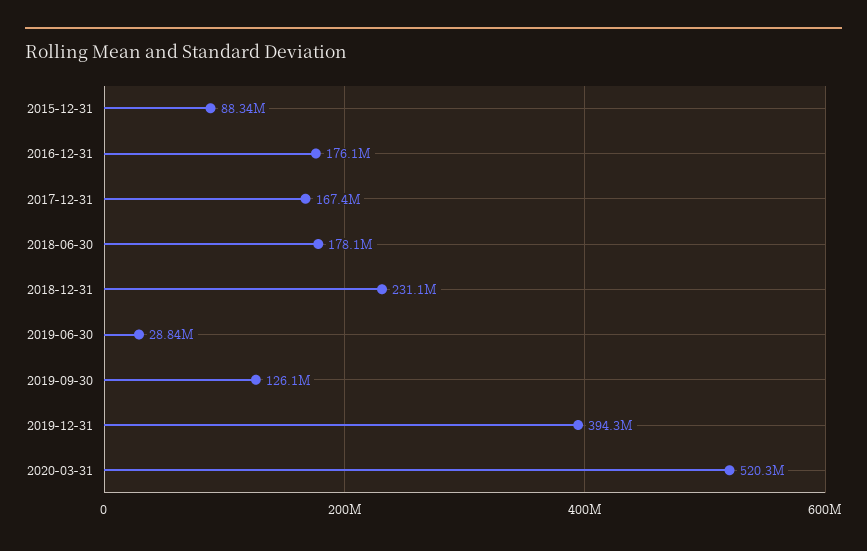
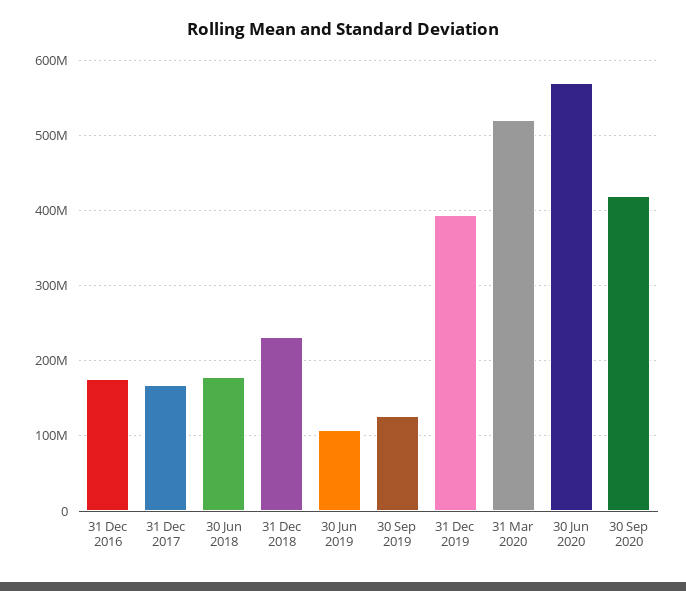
2015-12-31: 88340000 -> none
2019-06-30: 28840000 -> 110000000
30 Jun 2020: none -> 570000000
30 Sep 2020: none -> 420000000

